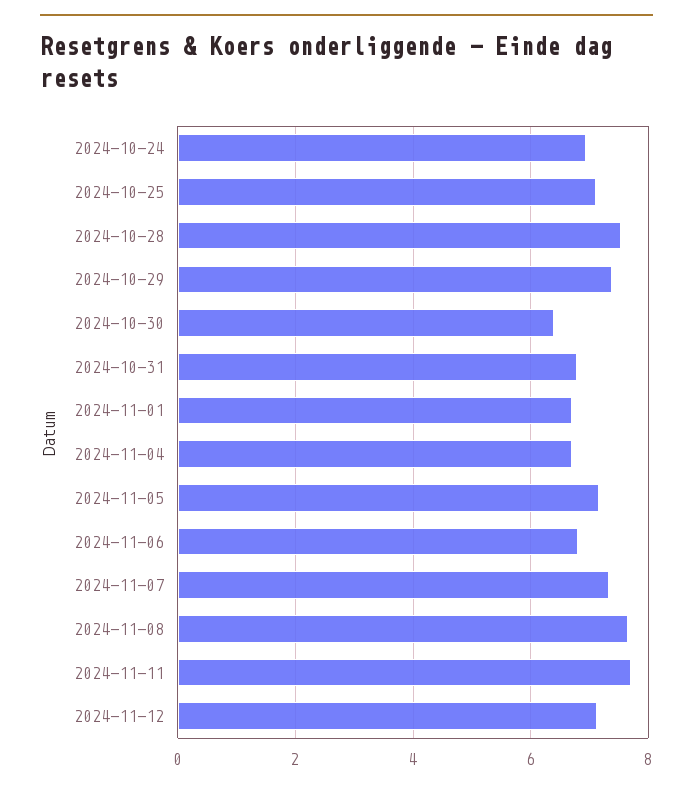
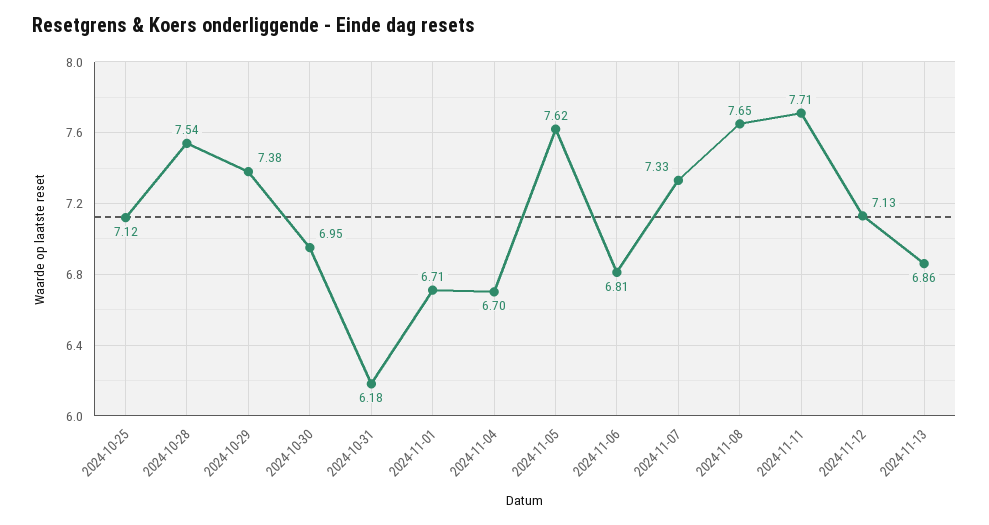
2024-10-24: 7 -> none
2024-10-30: 6.4 -> 6.95
2024-10-31: 6.8 -> 6.18
2024-11-05: 7.2 -> 7.62
2024-11-13: none -> 6.86

